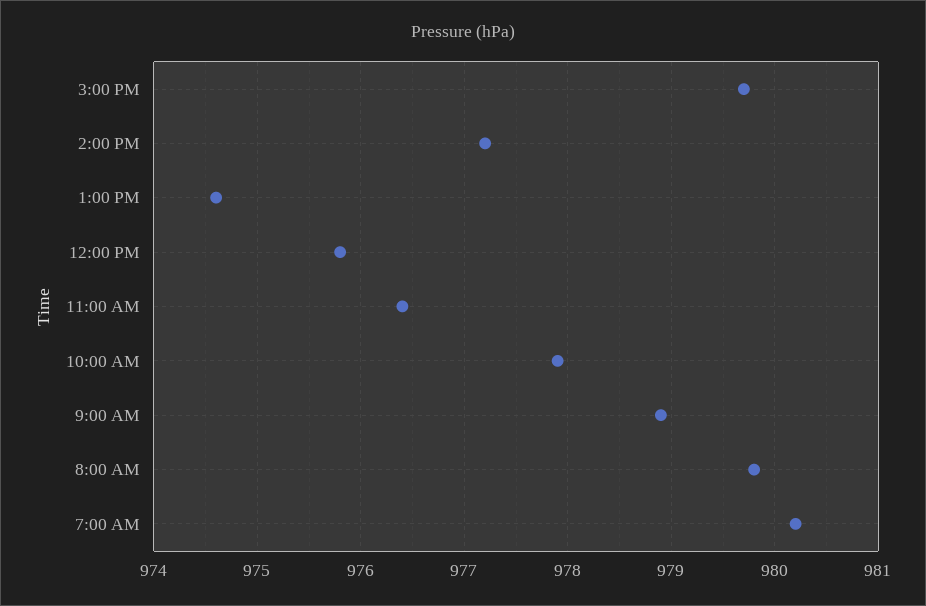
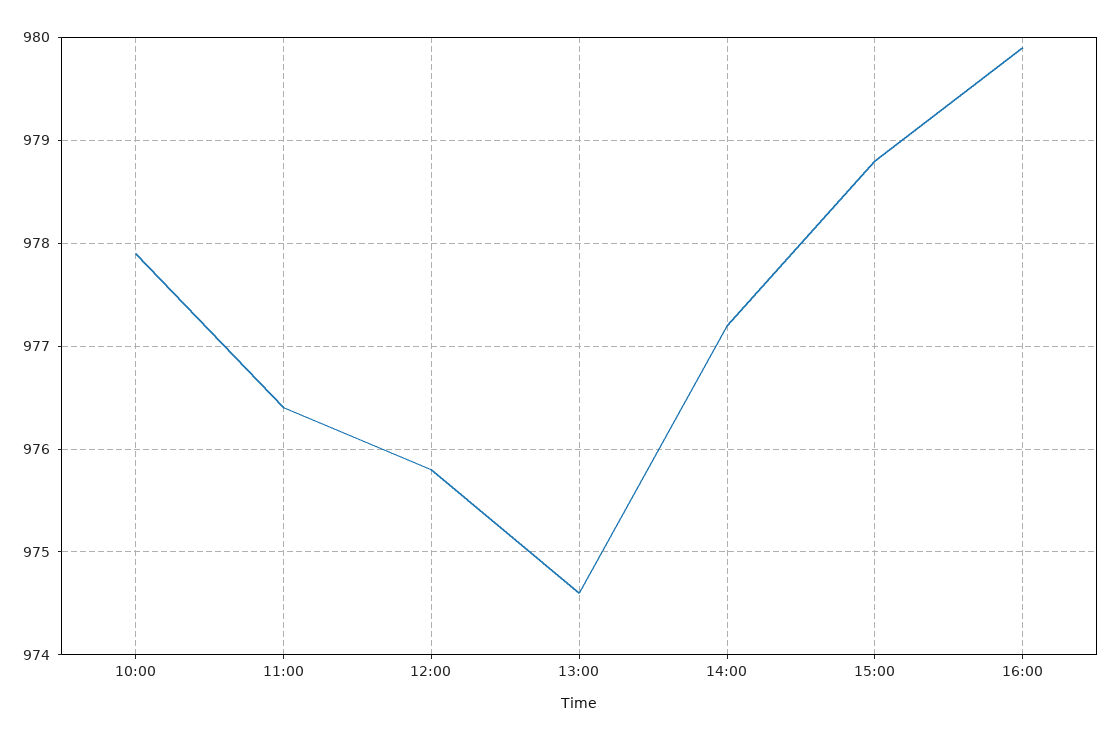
3:00 PM: 979.7 -> 978.8
9:00 AM: 978.9 -> none
8:00 AM: 979.8 -> none
7:00 AM: 980.2 -> none
16:00: none -> 979.9

